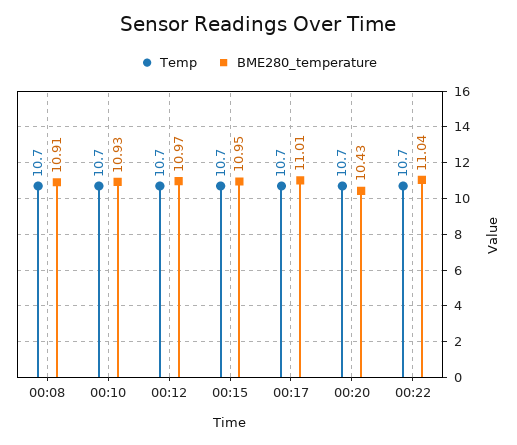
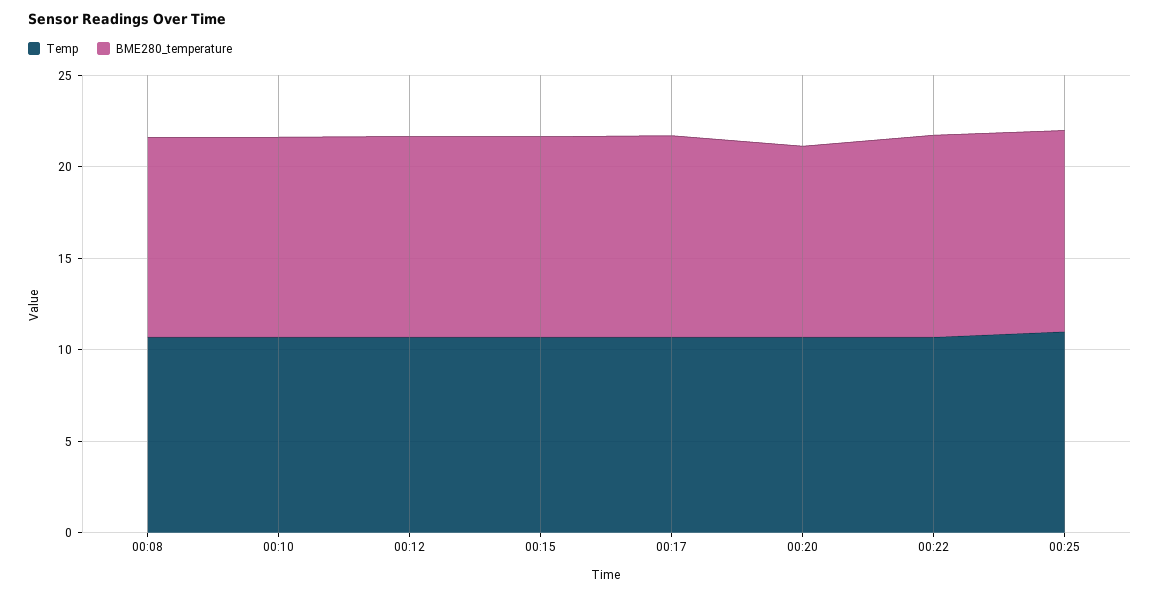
Temp, 00:25: none -> 11
BME280_temperature, 00:25: none -> 11

